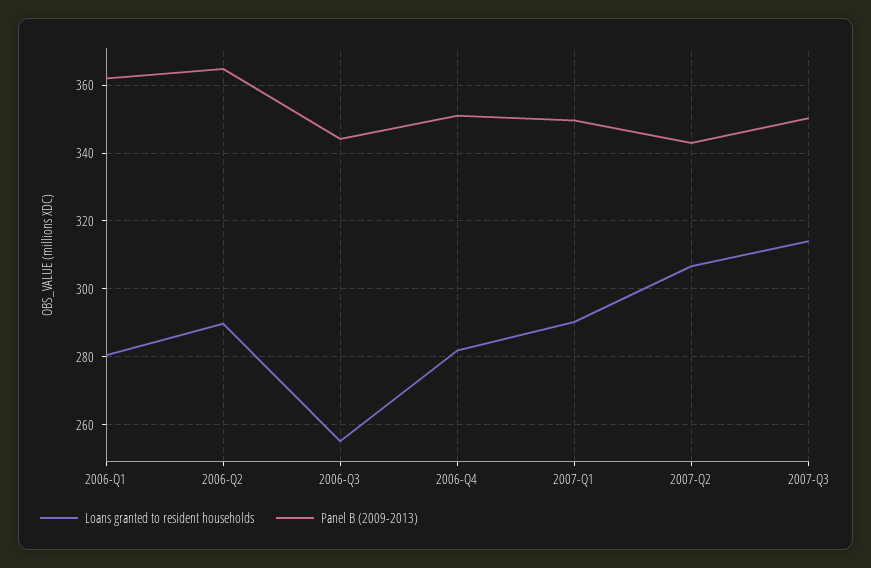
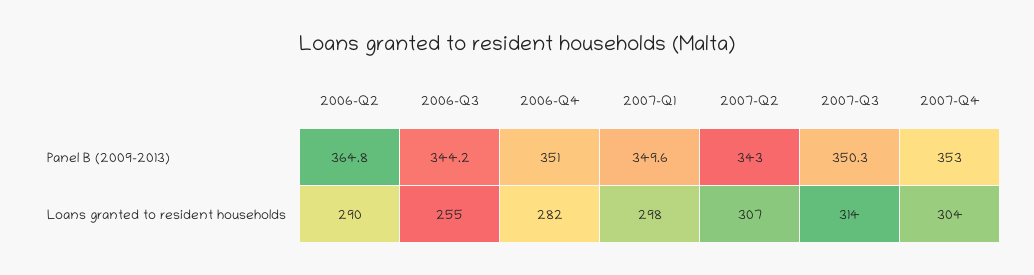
Loans granted to resident households, 2006-Q1: 280 -> none
Panel B (2009-2013), 2006-Q1: 362 -> none
Loans granted to resident households, 2007-Q1: 290 -> 298
Panel B (2009-2013), 2007-Q4: none -> 353
Loans granted to resident households, 2007-Q4: none -> 304

